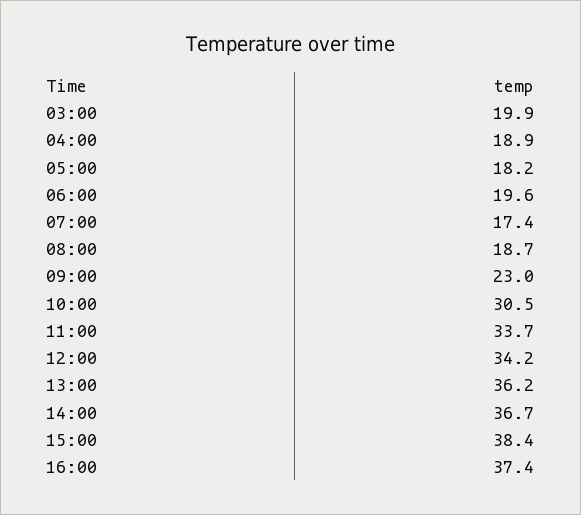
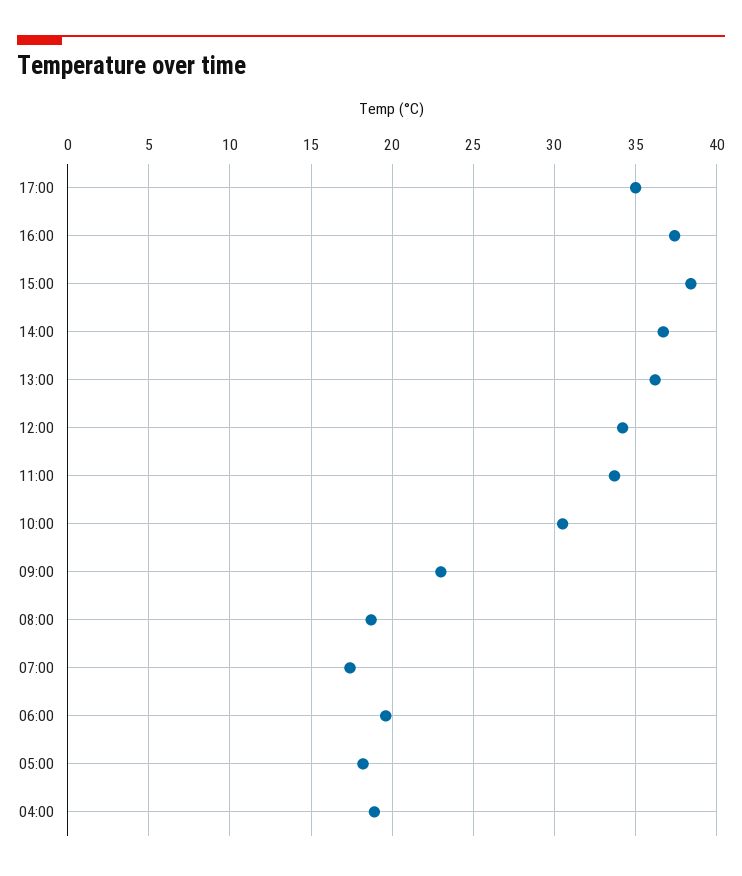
03:00: 19.9 -> none
17:00: none -> 35

